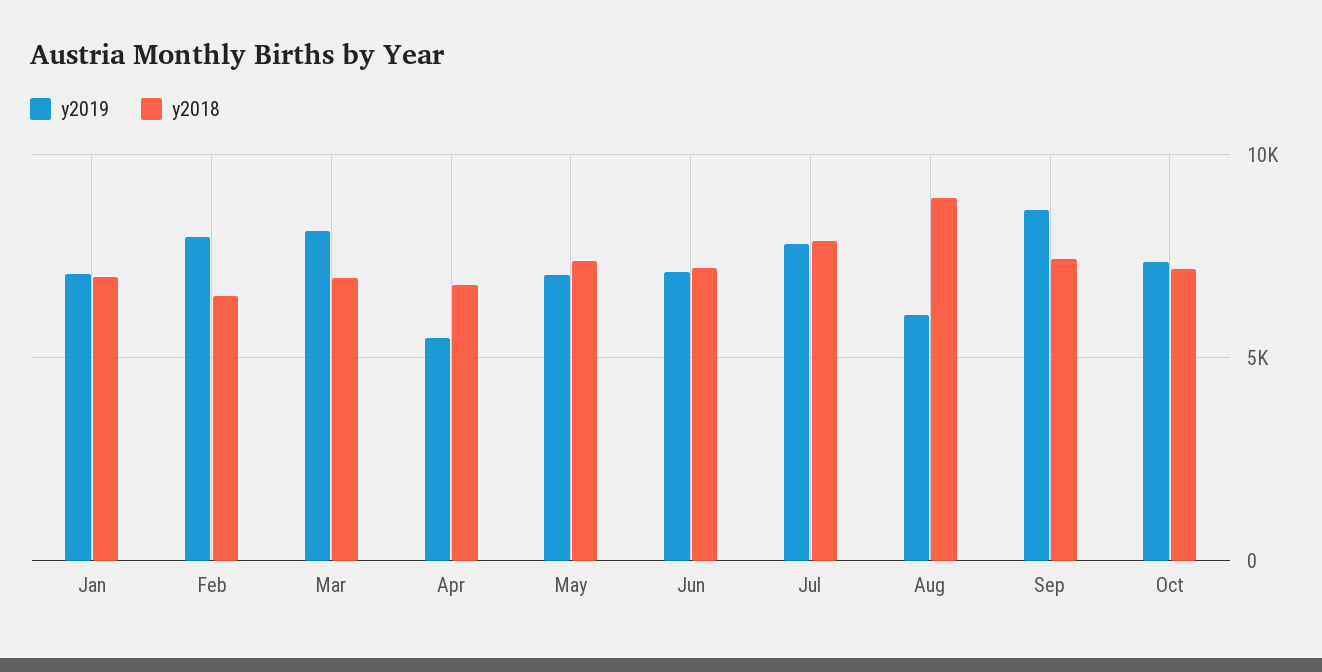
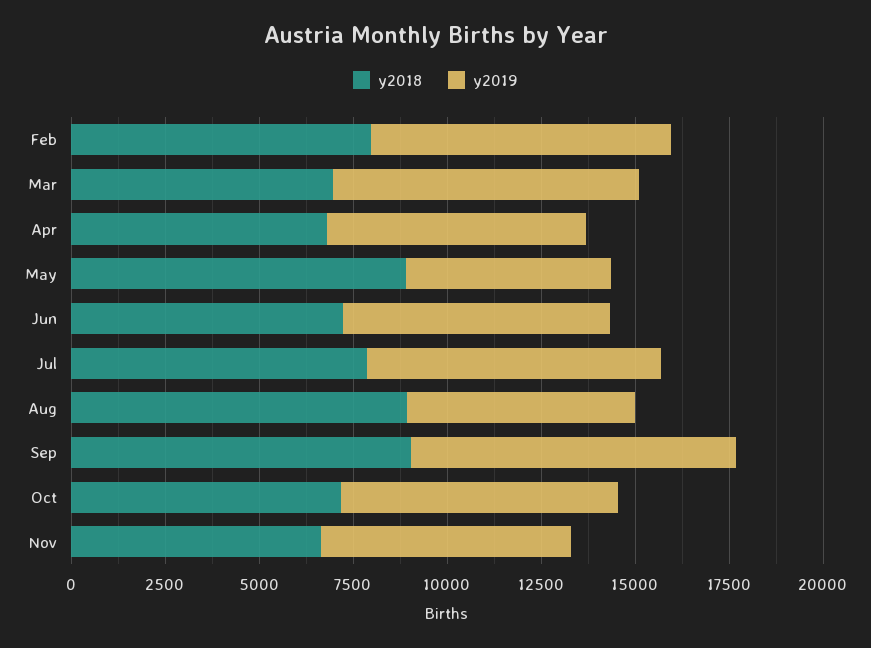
y2019, Jan: 7000 -> none
y2018, Jan: 7000 -> none
y2018, Feb: 6500 -> 8000
y2019, Apr: 5500 -> 7000
y2019, May: 7000 -> 5500
y2018, May: 7500 -> 9000
y2018, Sep: 7500 -> 9000
y2018, Nov: none -> 6500
y2019, Nov: none -> 6500

